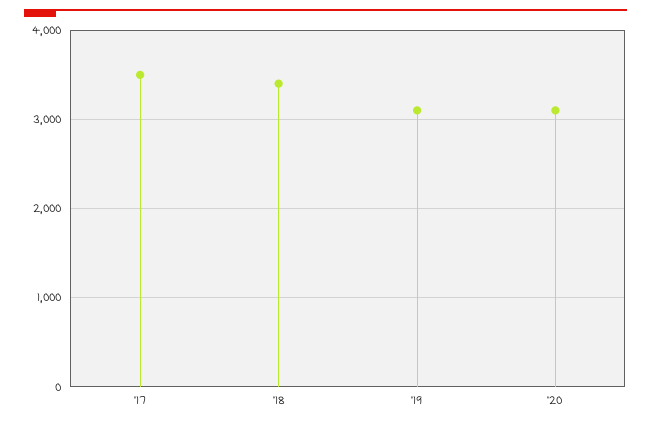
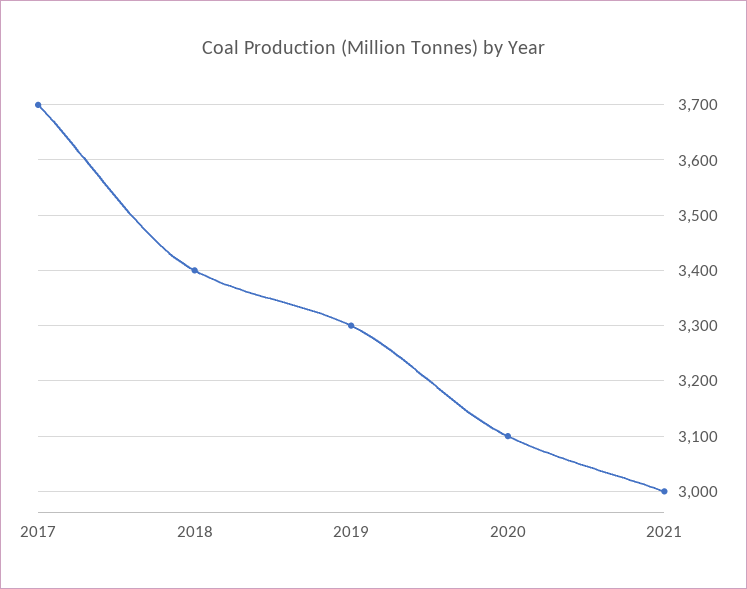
'17: 3500 -> 3700
'19: 3100 -> 3300
2021: none -> 3000

